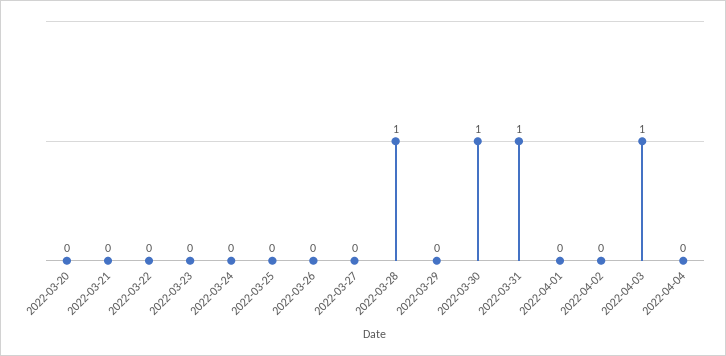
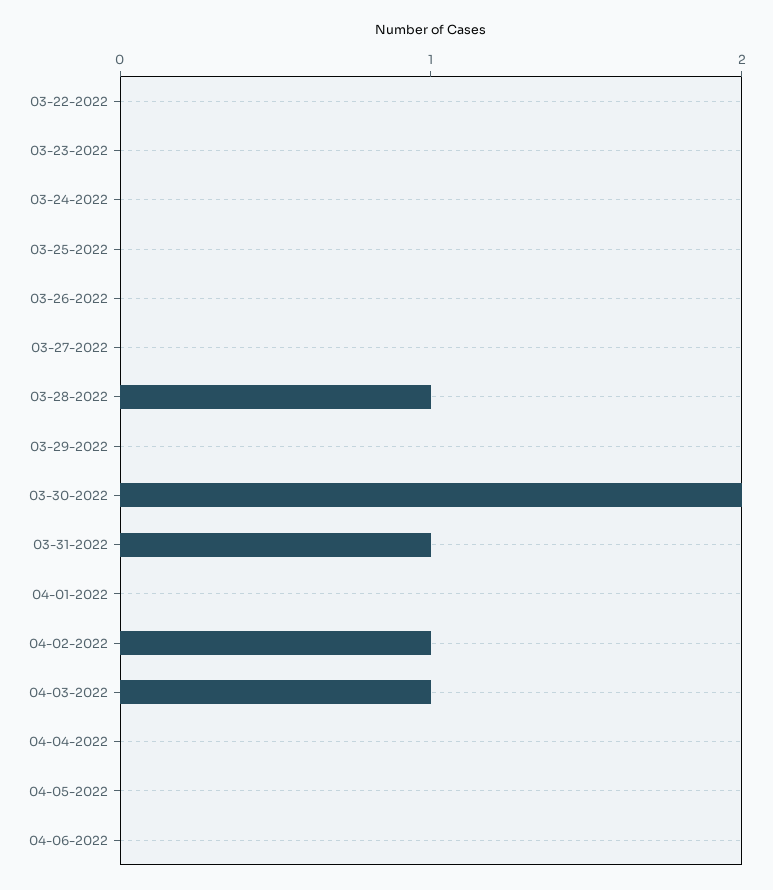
2022-03-20: 0 -> none
2022-03-21: 0 -> none
2022-03-30: 1 -> 2
2022-04-02: 0 -> 1
04-05-2022: none -> 0
04-06-2022: none -> 0

